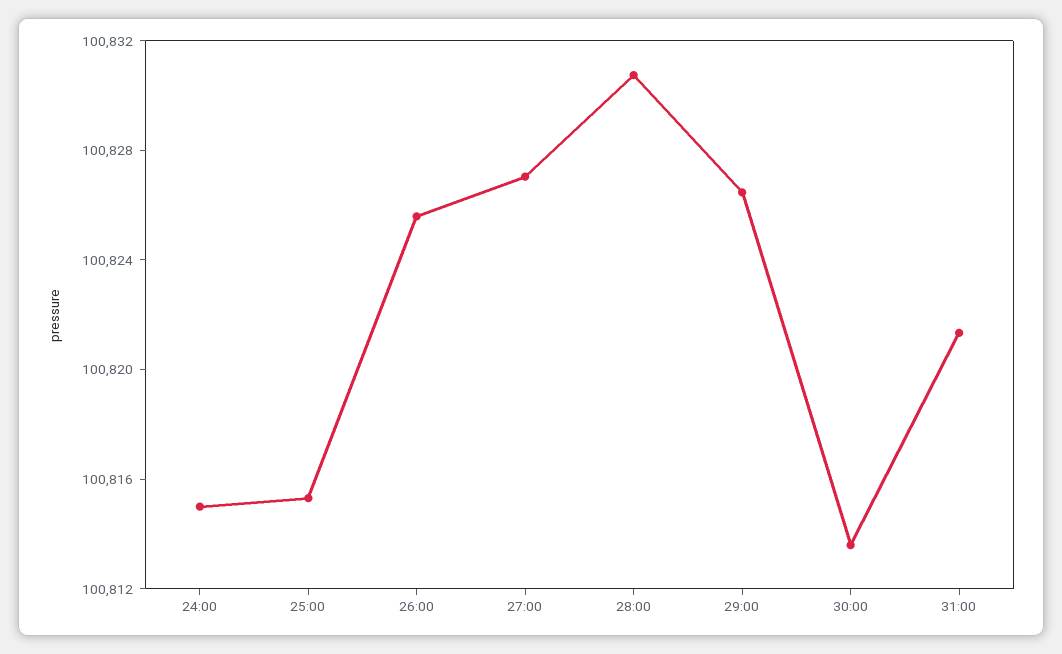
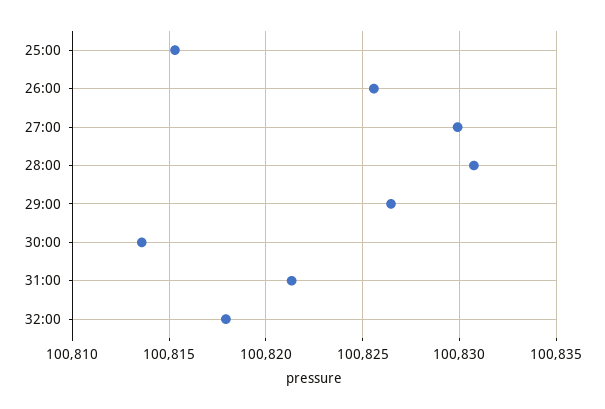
24:00: 100815 -> none
27:00: 100827 -> 100830
32:00: none -> 100818

